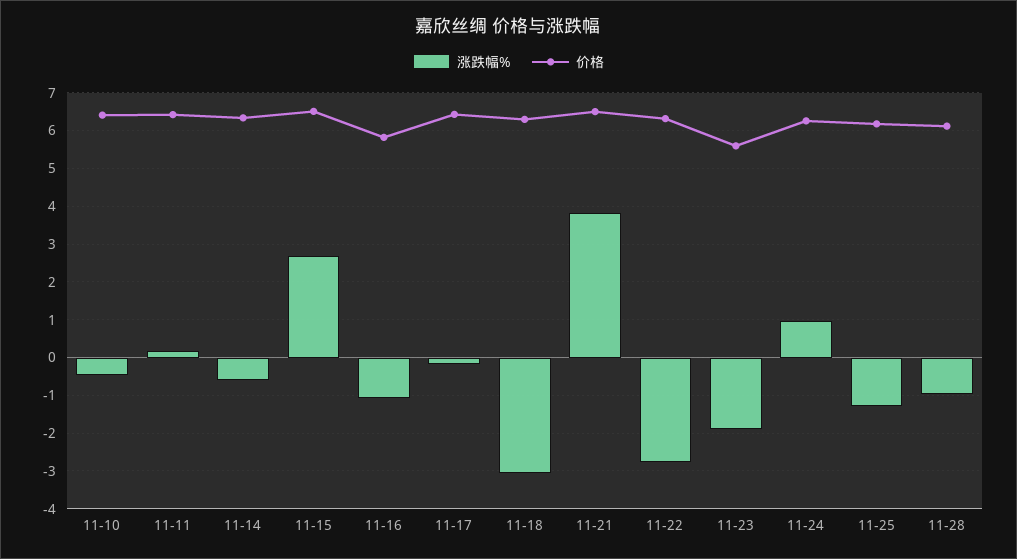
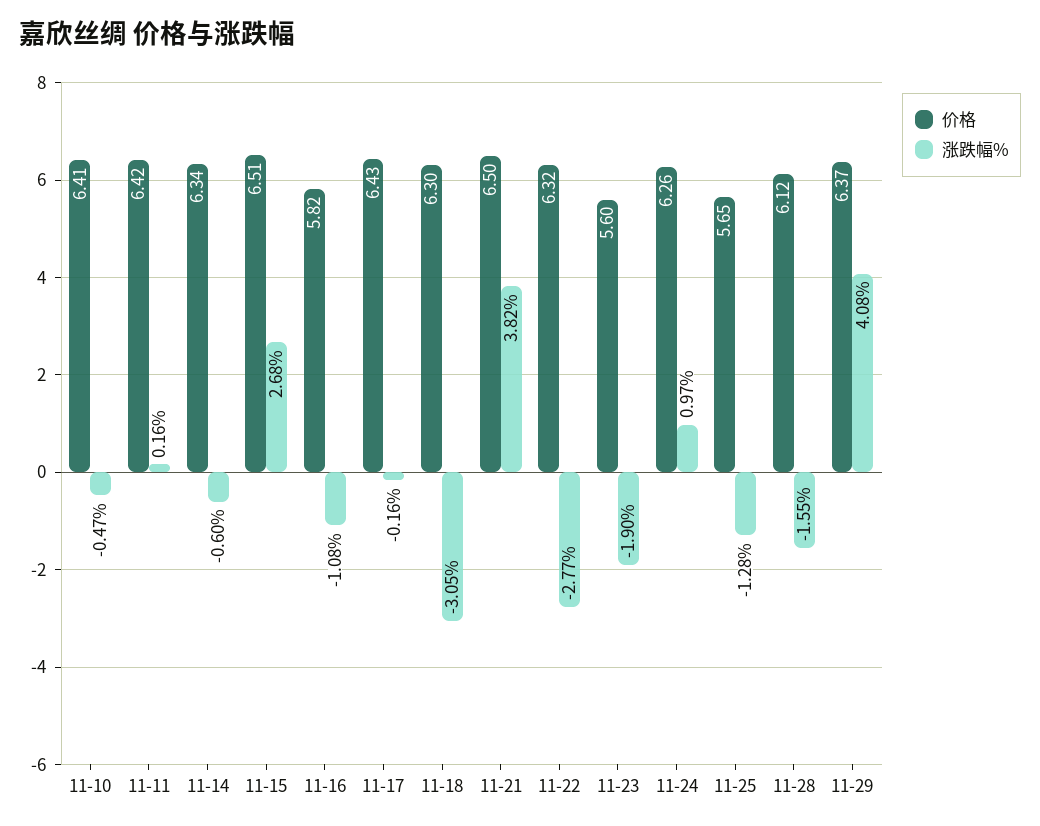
价格, 11-25: 6.2 -> 5.65
涨跌幅%, 11-28: -1 -> -1.55
价格, 11-29: none -> 6.37
涨跌幅%, 11-29: none -> 4.08

